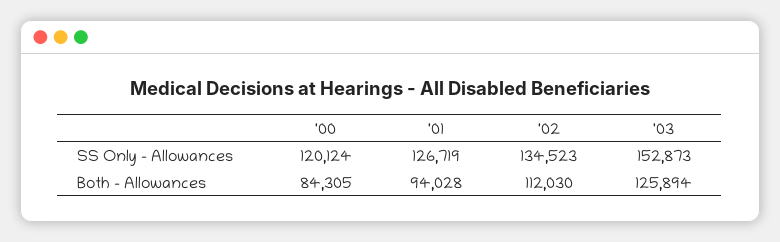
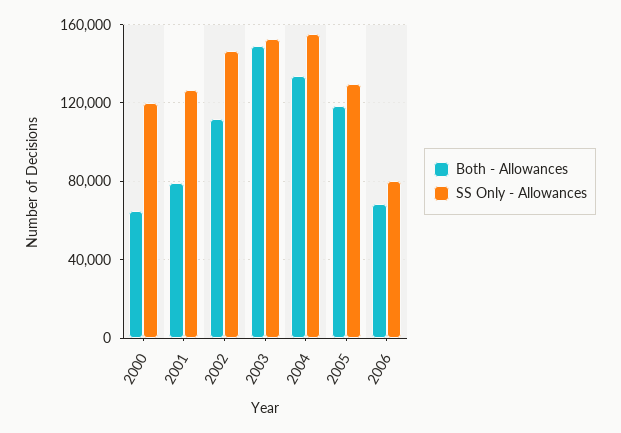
SS Only - Allowances, '02: 134523 -> 145000
Both - Allowances, '00: 84305 -> 65000
Both - Allowances, '01: 94028 -> 80000
Both - Allowances, '03: 125894 -> 150000
Both - Allowances, 2004: none -> 135000
SS Only - Allowances, 2004: none -> 155000
Both - Allowances, 2005: none -> 120000
SS Only - Allowances, 2005: none -> 130000
Both - Allowances, 2006: none -> 70000
SS Only - Allowances, 2006: none -> 80000

